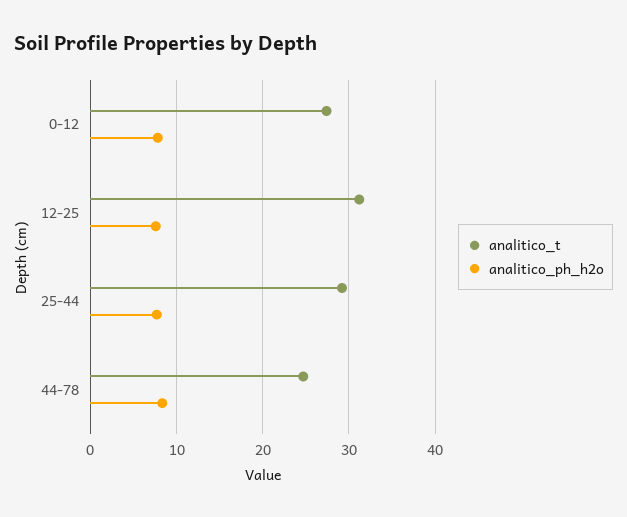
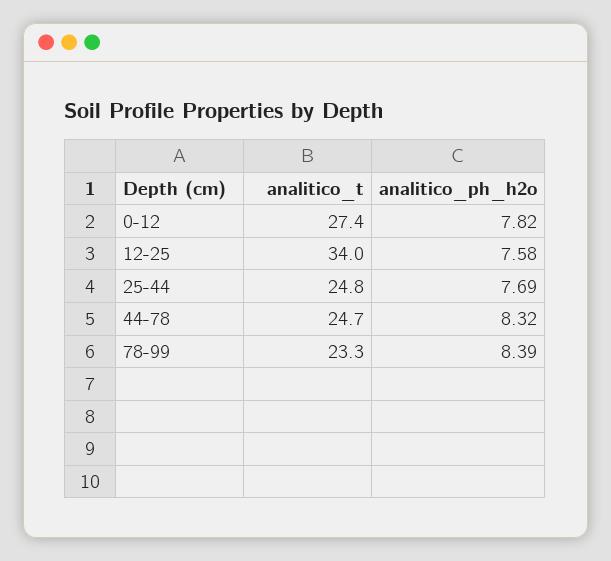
analitico_t, 12-25: 31 -> 34
analitico_t, 25-44: 29 -> 24.8
analitico_t, 78-99: none -> 23.3
analitico_ph_h2o, 78-99: none -> 8.39

